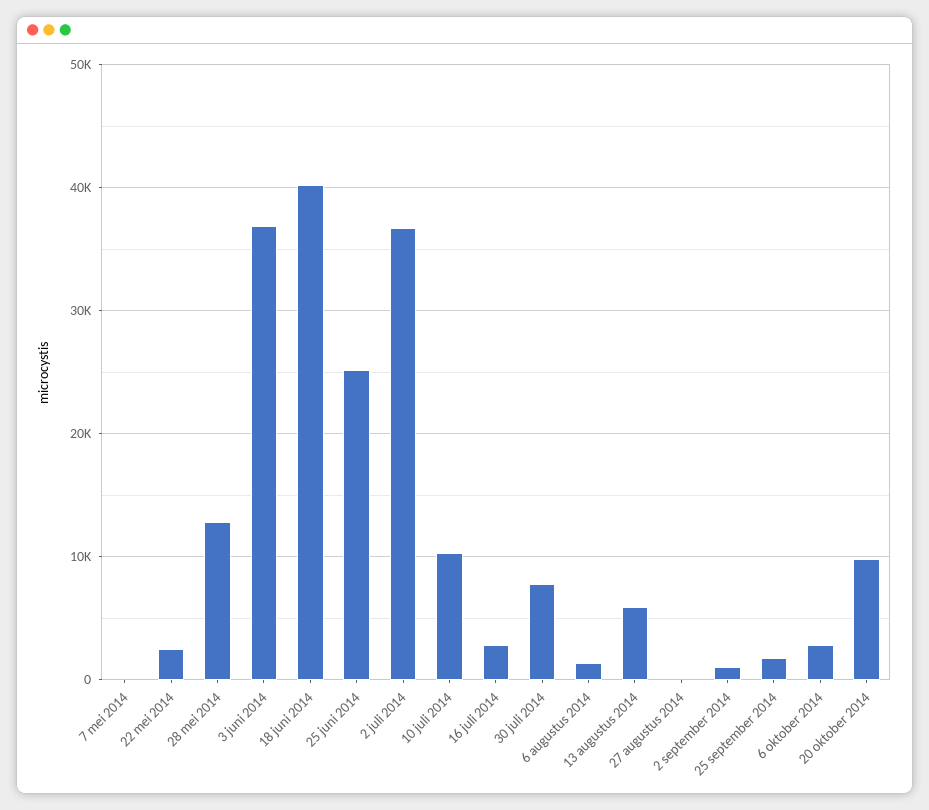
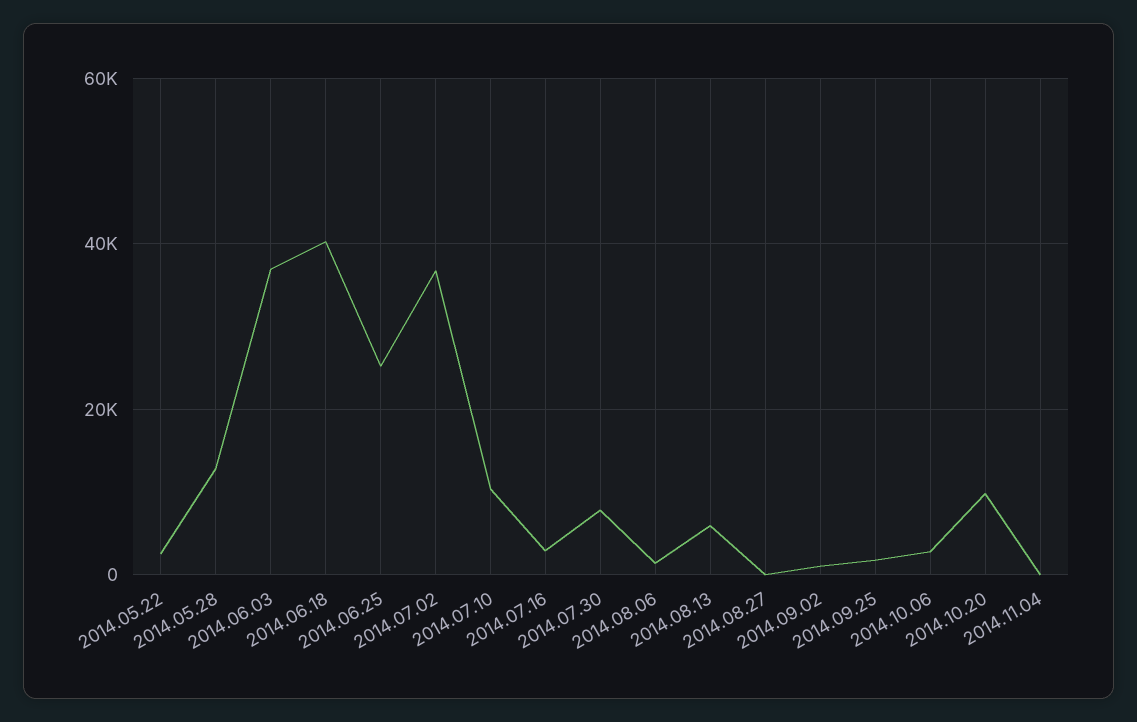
7 mei 2014: 0 -> none
2014.11.04: none -> 0

